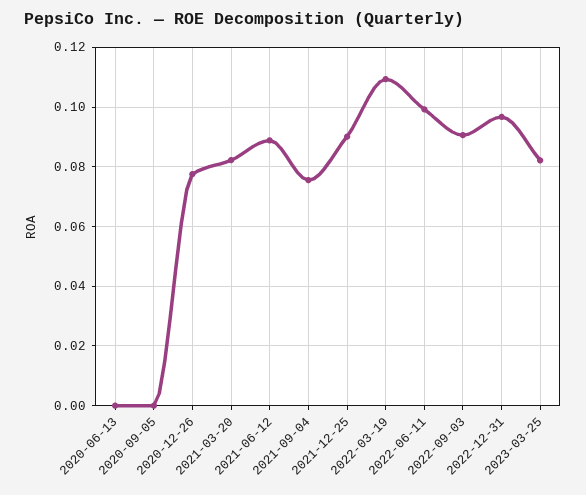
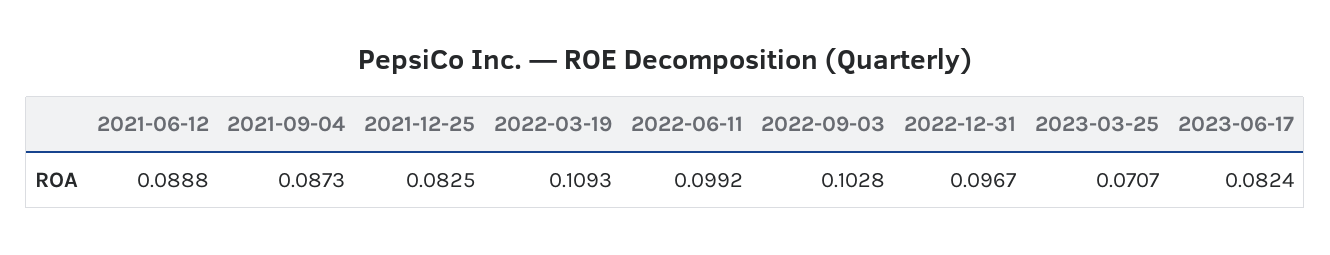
2020-06-13: 0 -> none
2020-09-05: 0 -> none
2020-12-26: 0.0775 -> none
2021-03-20: 0.0825 -> none
2021-09-04: 0.075 -> 0.0873
2021-12-25: 0.09 -> 0.0825
2022-09-03: 0.09 -> 0.1028
2023-03-25: 0.0825 -> 0.0707
2023-06-17: none -> 0.0824

